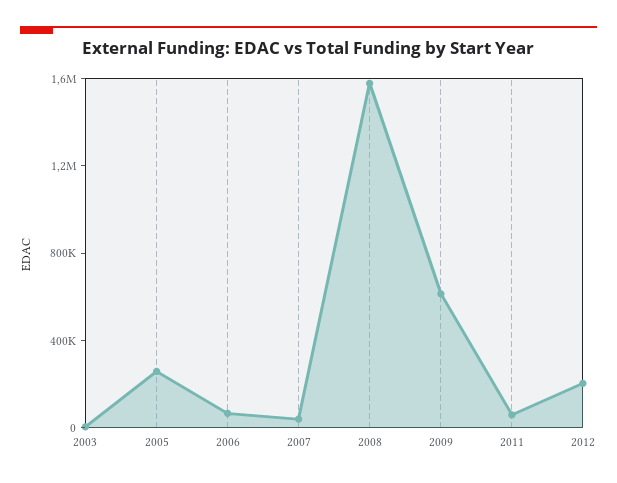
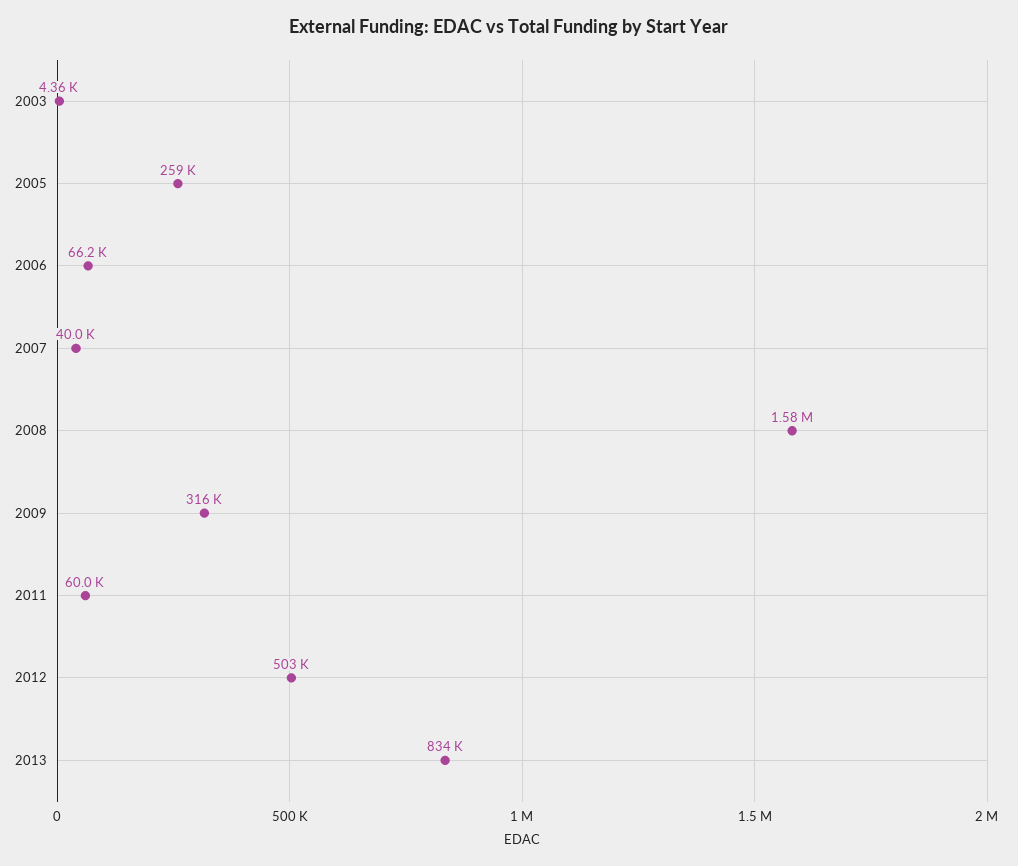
2009: 600000 -> 316000
2012: 200000 -> 503000
2013: none -> 834000

